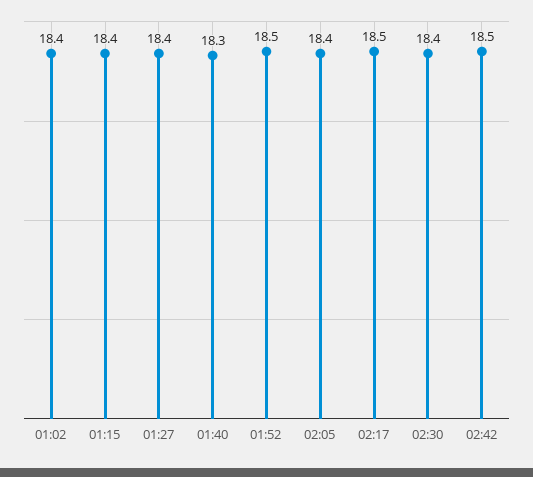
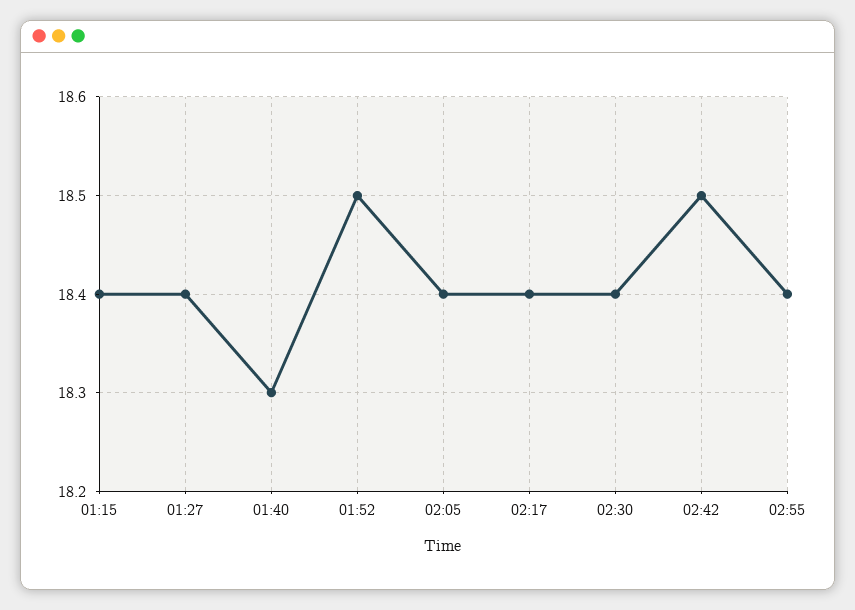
01:02: 18.4 -> none
02:17: 18.5 -> 18.4
02:55: none -> 18.4

